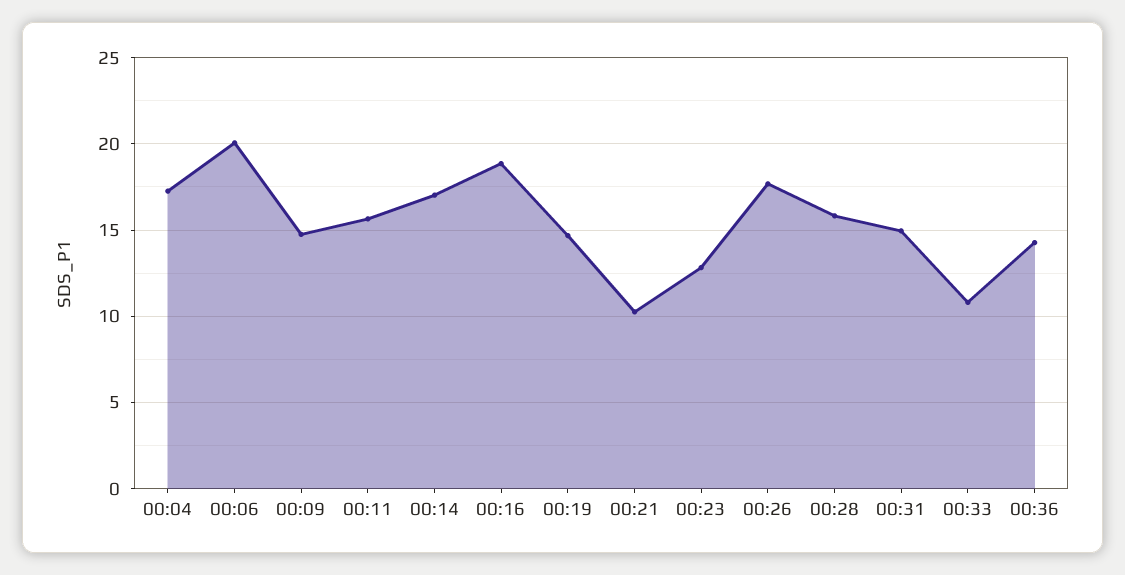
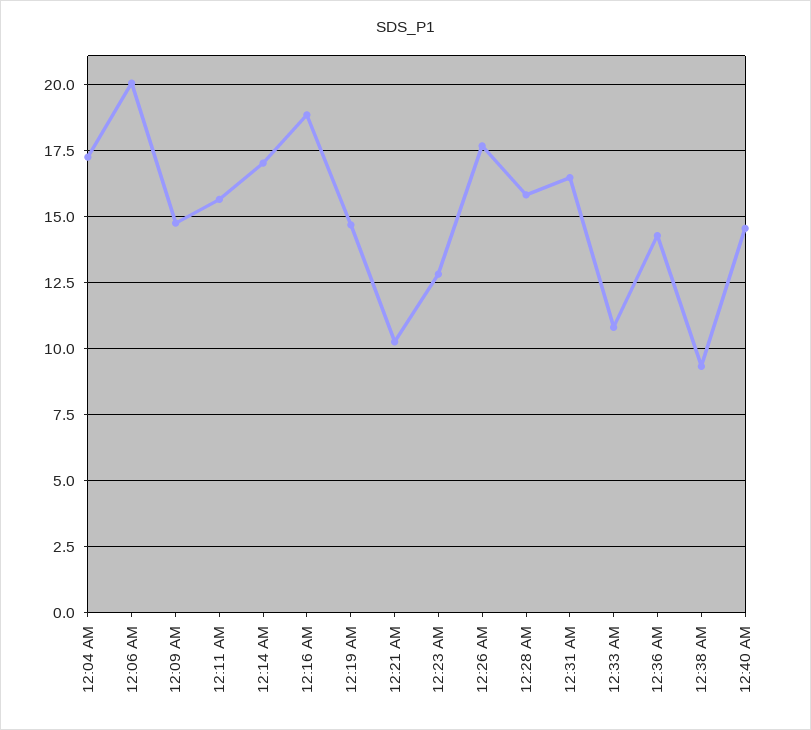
00:31: 15 -> 16.5
12:38 AM: none -> 9.25
12:40 AM: none -> 14.5

